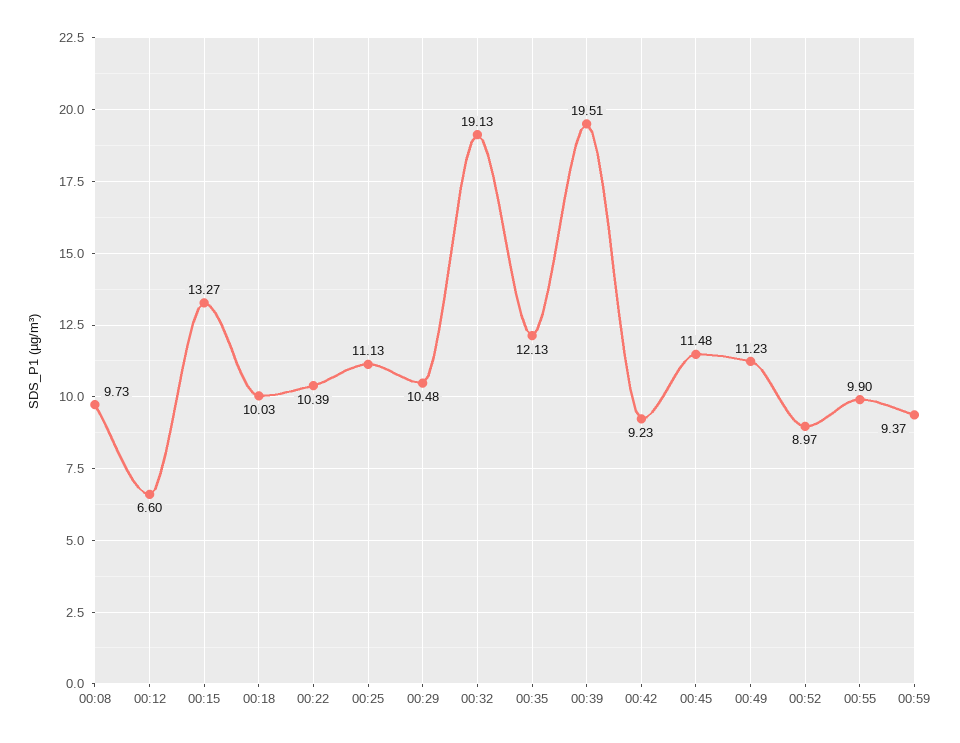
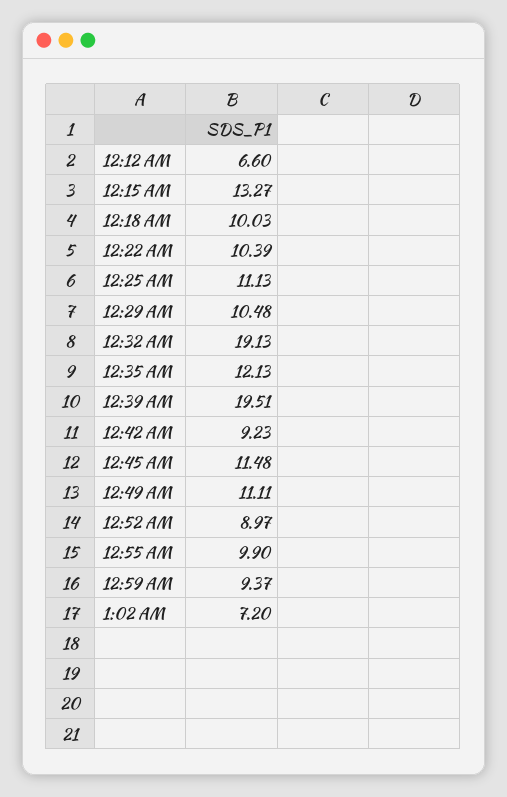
00:08: 9.73 -> none
00:49: 11.23 -> 11.11
1:02 AM: none -> 7.2

